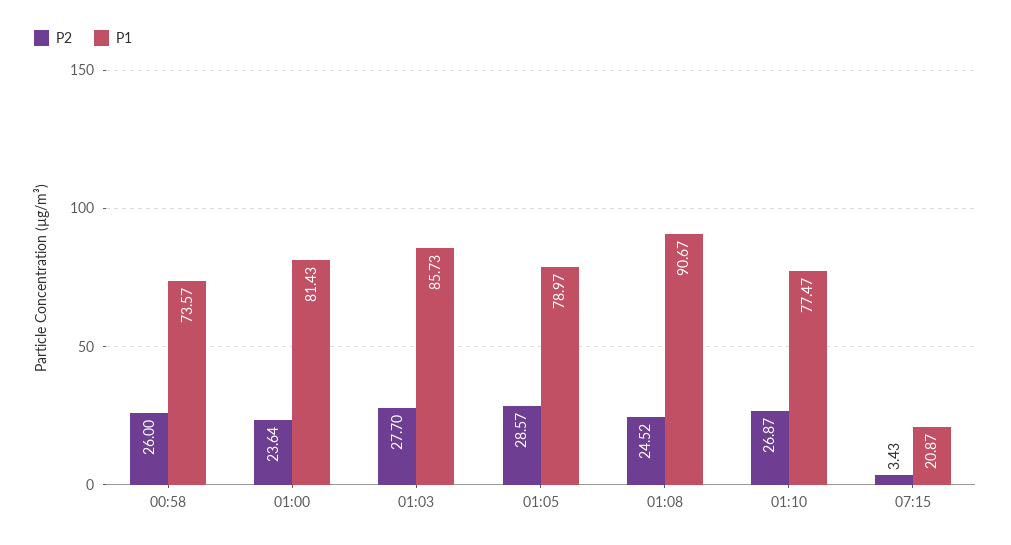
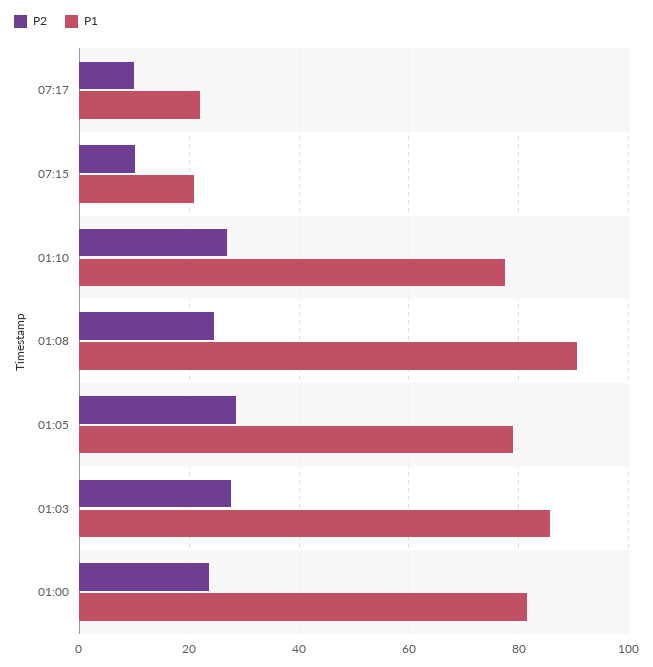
P2, 00:58: 26 -> none
P1, 00:58: 73.57 -> none
P2, 07:15: 3.43 -> 10
P2, 07:17: none -> 10
P1, 07:17: none -> 22

